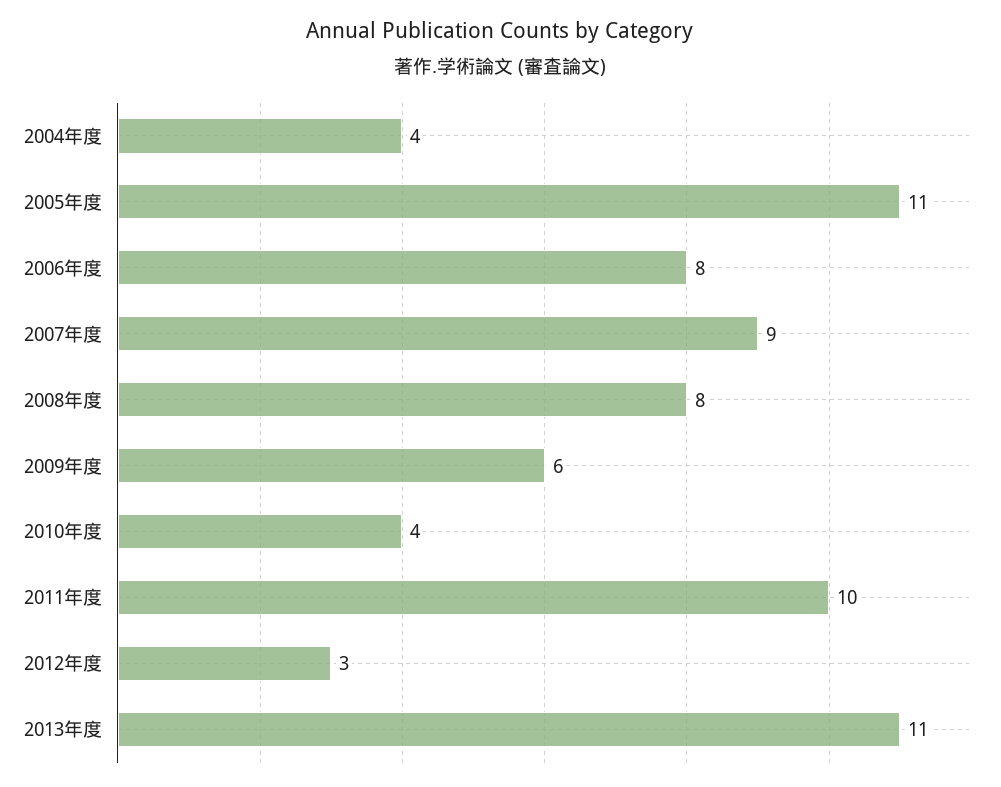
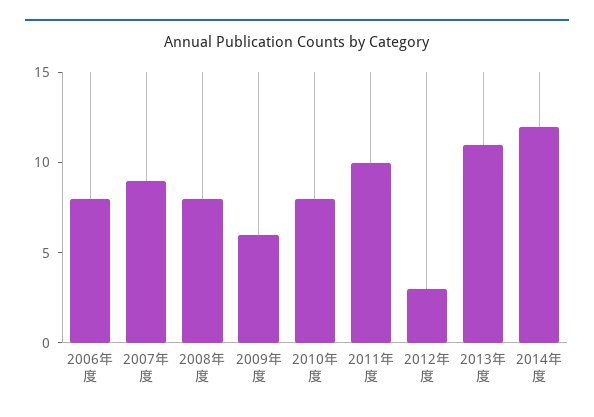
2004年度: 4 -> none
2005年度: 11 -> none
2010年度: 4 -> 8
2014年度: none -> 12

